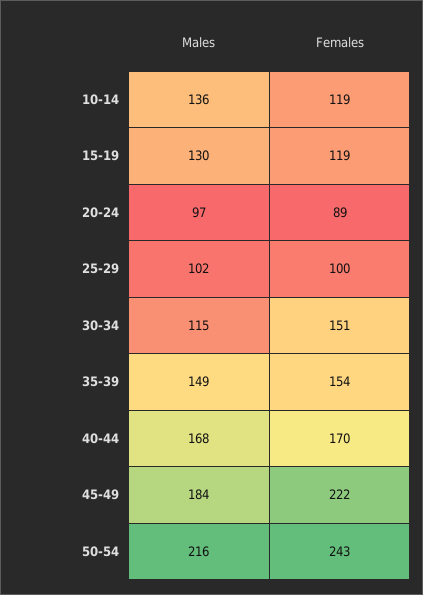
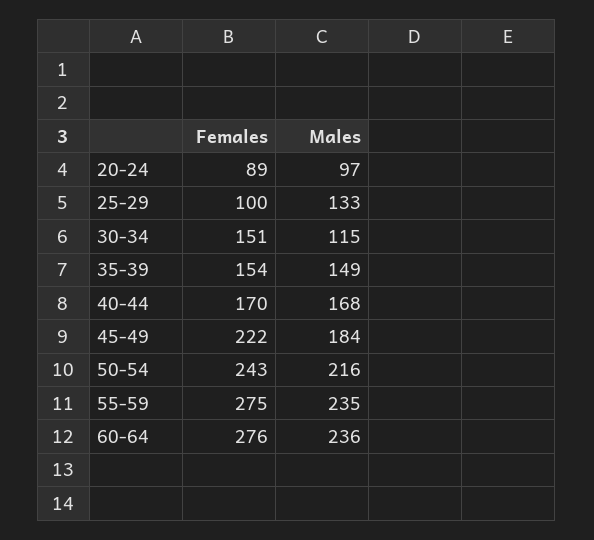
Males, 10-14: 136 -> none
Females, 10-14: 119 -> none
Males, 15-19: 130 -> none
Females, 15-19: 119 -> none
Males, 25-29: 102 -> 133
Females, 55-59: none -> 275
Males, 55-59: none -> 235
Females, 60-64: none -> 276
Males, 60-64: none -> 236

